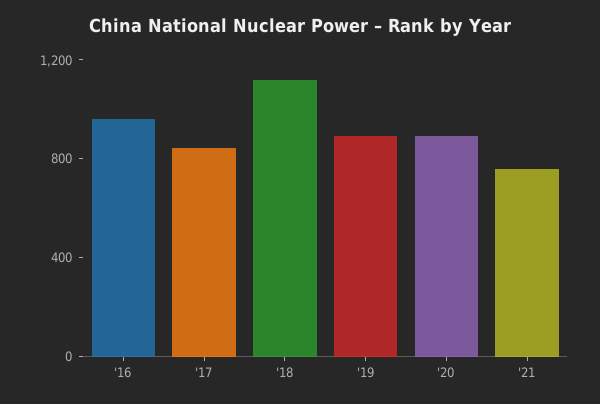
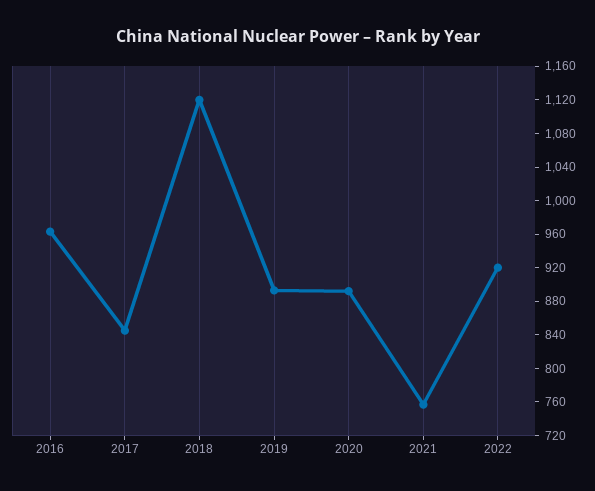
2022: none -> 920

